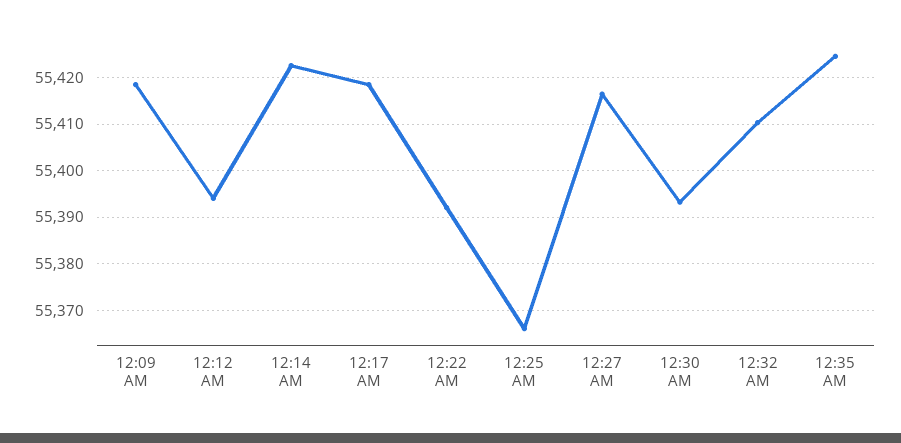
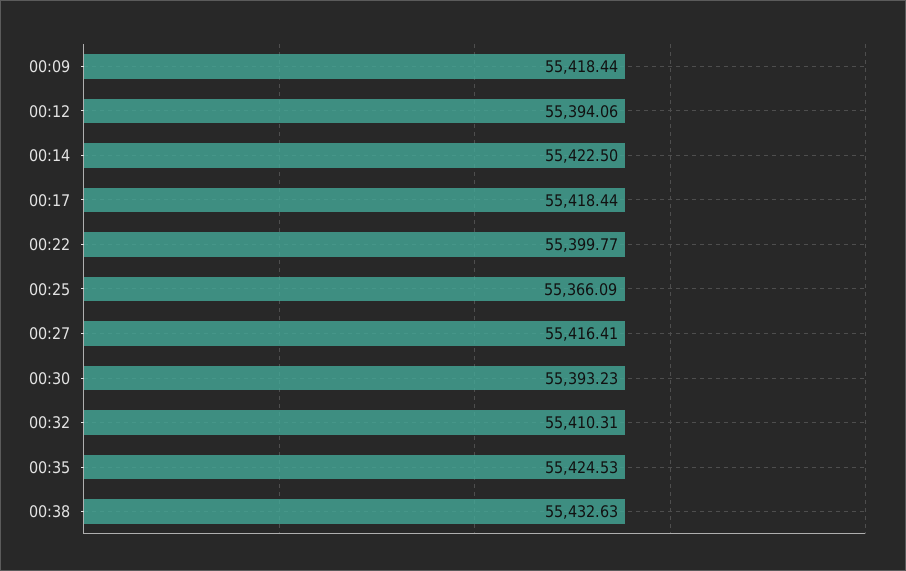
12:22 AM: 55392 -> 55399.77
00:38: none -> 55432.63

